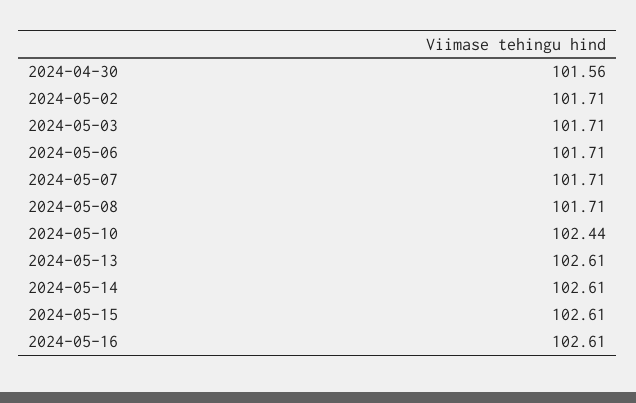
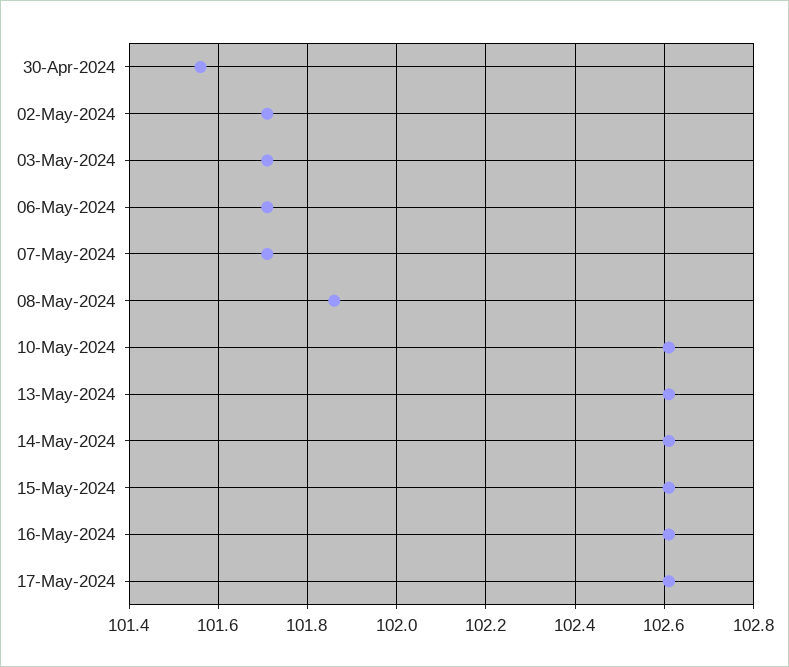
2024-05-08: 101.71 -> 101.85
2024-05-10: 102.44 -> 102.6
17-May-2024: none -> 102.6

